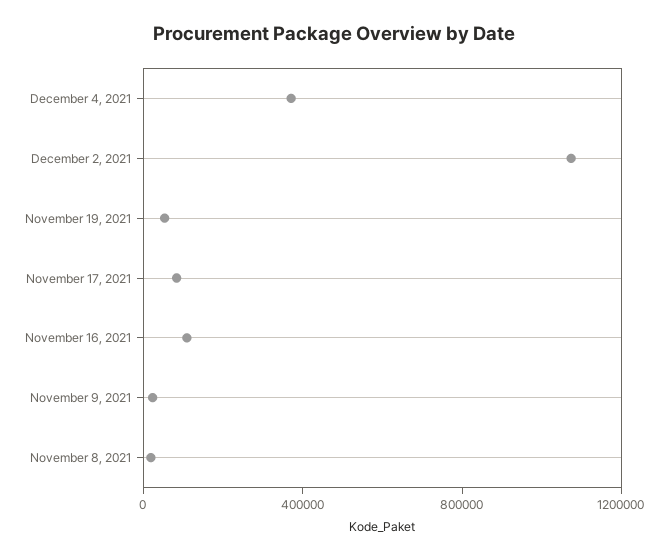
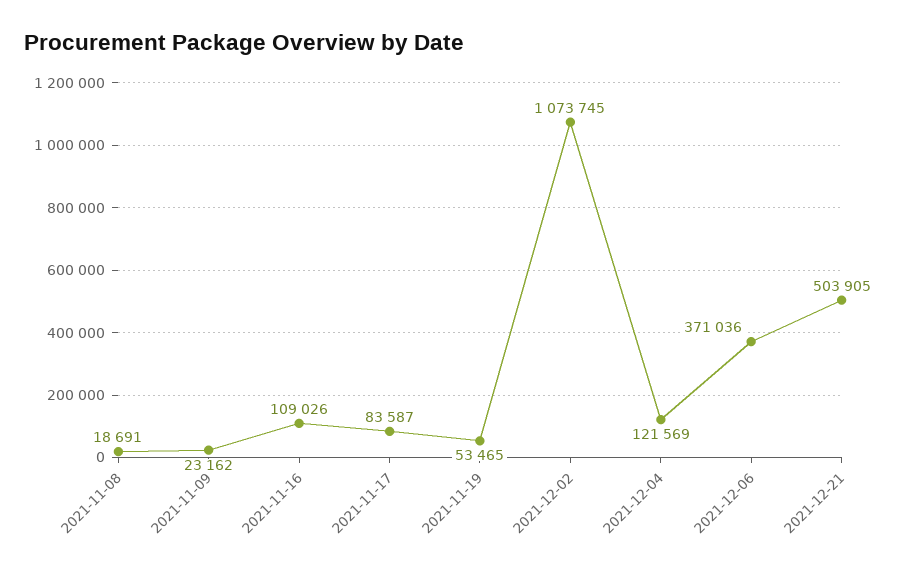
December 4, 2021: 400000 -> 121569
2021-12-06: none -> 371036
2021-12-21: none -> 503905

